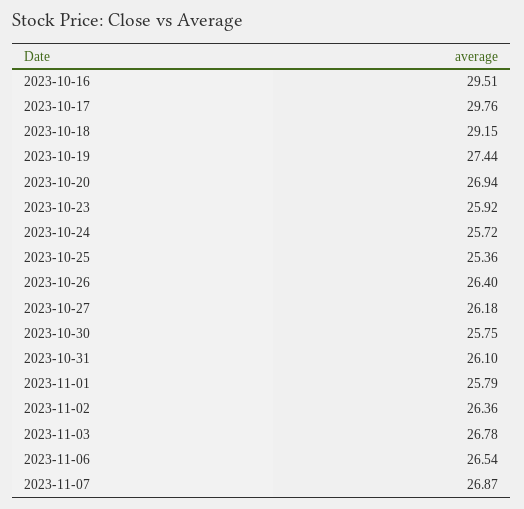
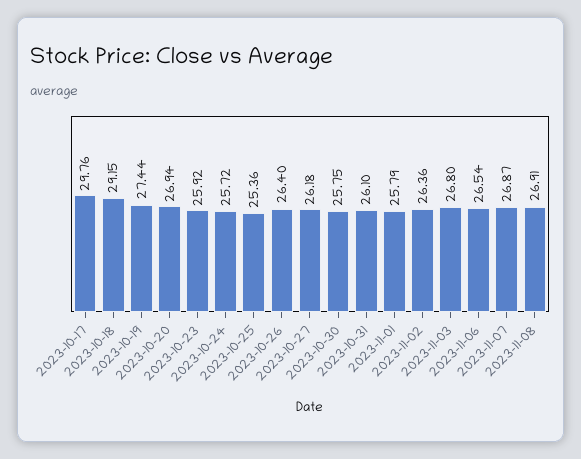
2023-10-16: 29.51 -> none
2023-11-03: 26.78 -> 26.8
2023-11-08: none -> 26.91

